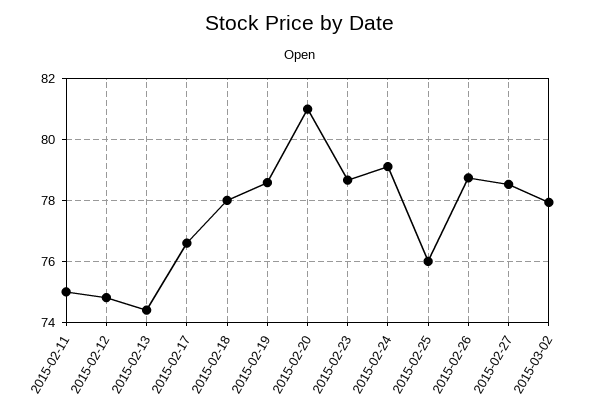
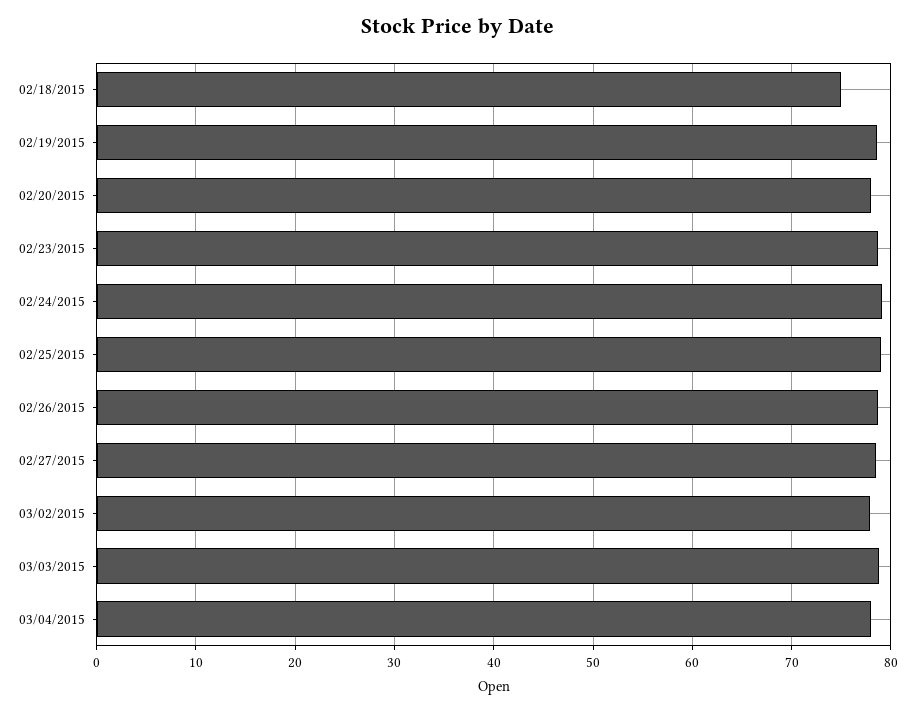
2015-02-11: 75 -> none
2015-02-12: 74.8 -> none
2015-02-13: 74.4 -> none
2015-02-17: 76.6 -> none
2015-02-18: 78 -> 75
2015-02-20: 81 -> 78
2015-02-25: 76 -> 79
03/03/2015: none -> 79
03/04/2015: none -> 78

